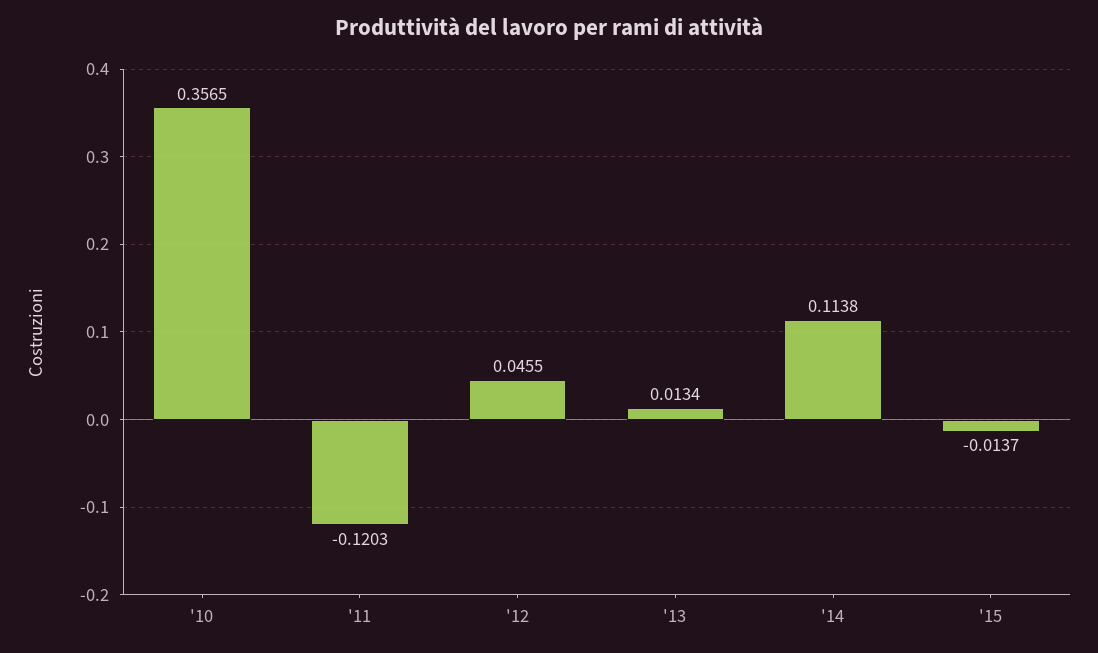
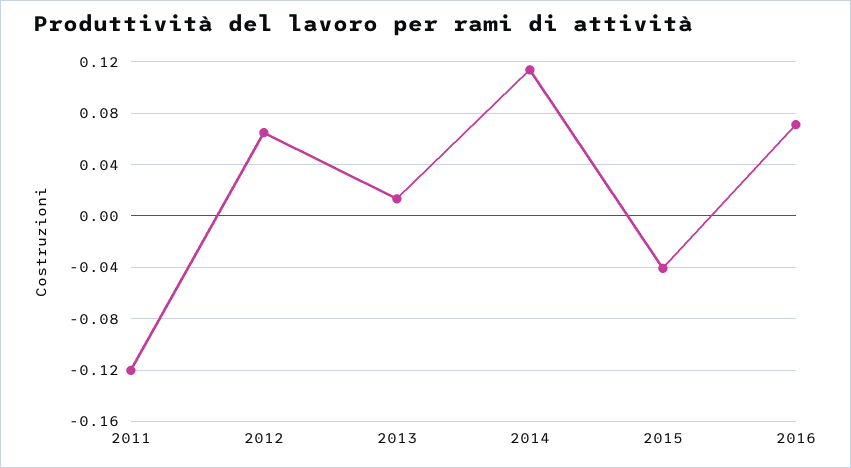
'10: 0.3565 -> none
'12: 0.0455 -> 0.065
'15: -0.0137 -> -0.04
2016: none -> 0.07

